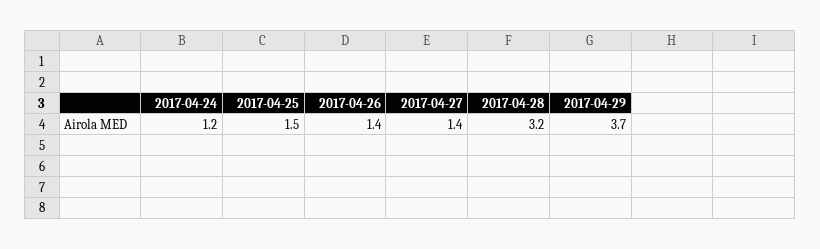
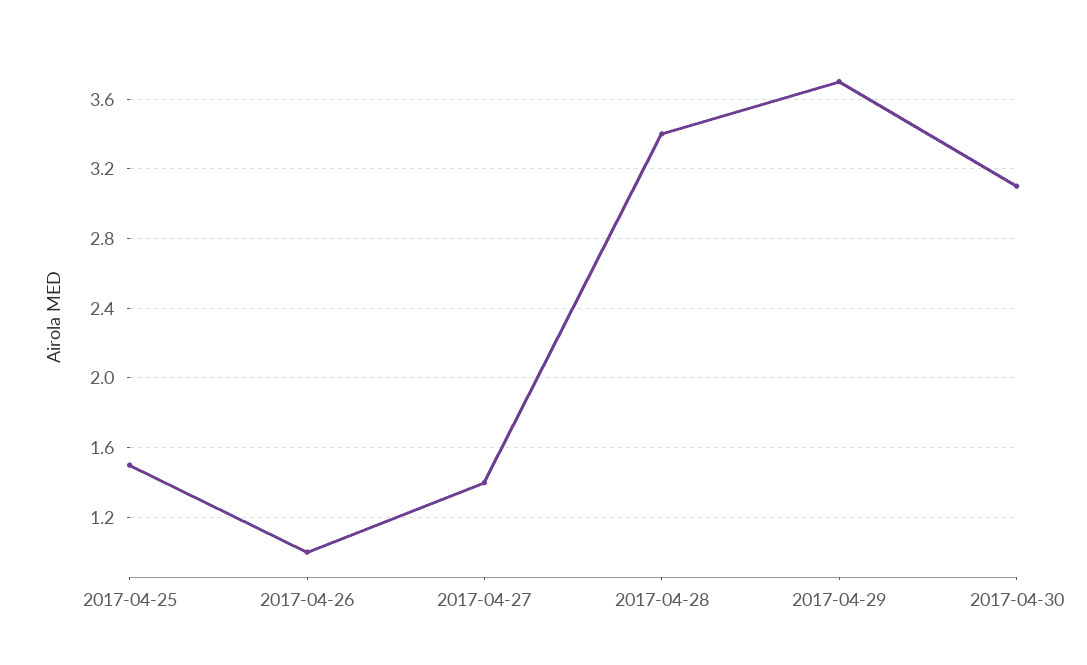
2017-04-24: 1.2 -> none
2017-04-26: 1.4 -> 1
2017-04-28: 3.2 -> 3.4
2017-04-30: none -> 3.1

